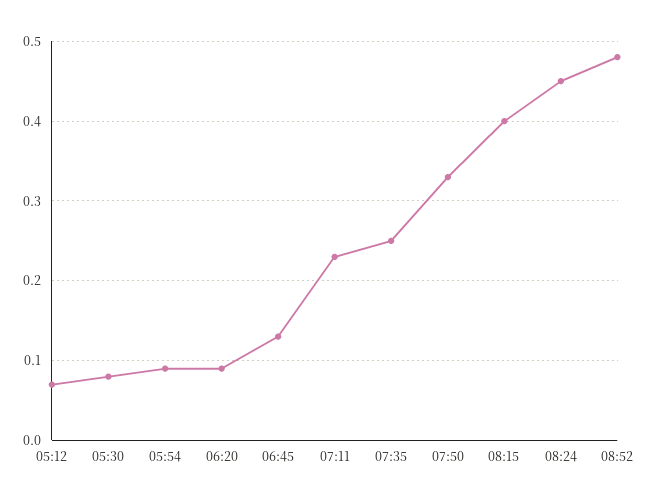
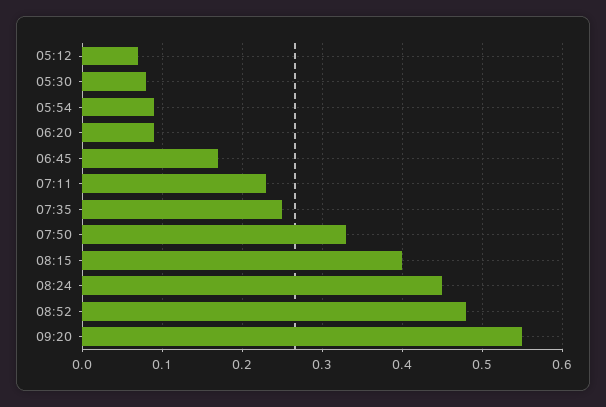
06:45: 0.13 -> 0.17
09:20: none -> 0.55

